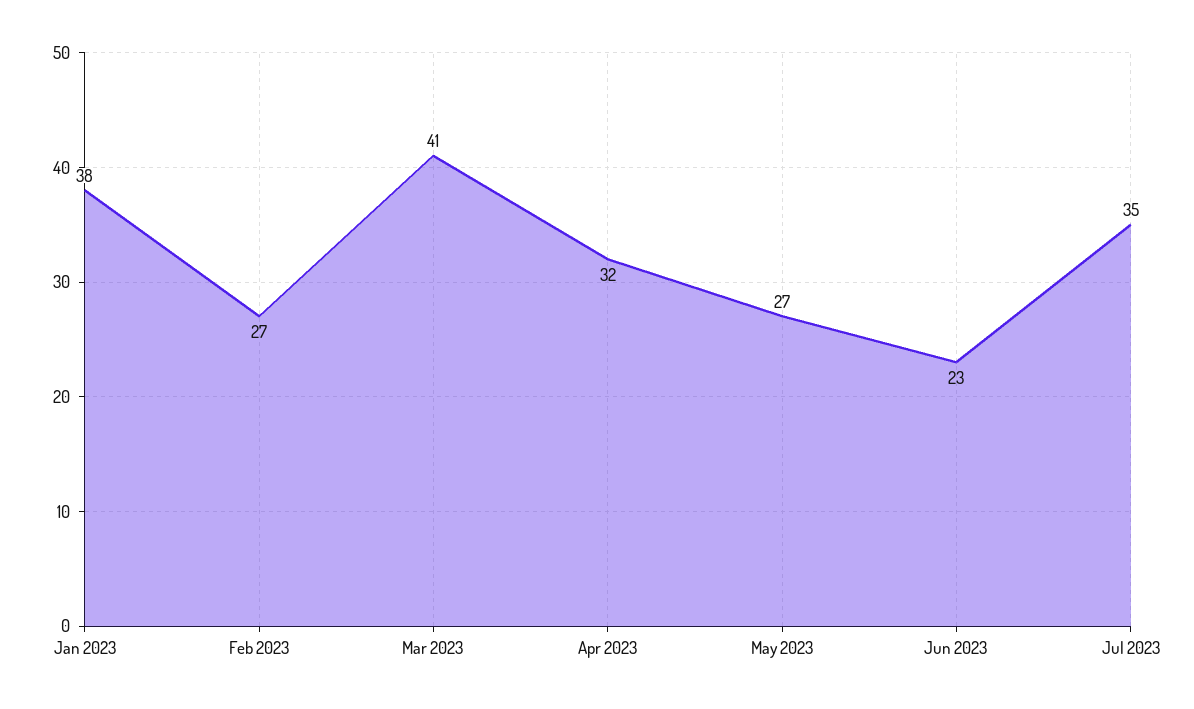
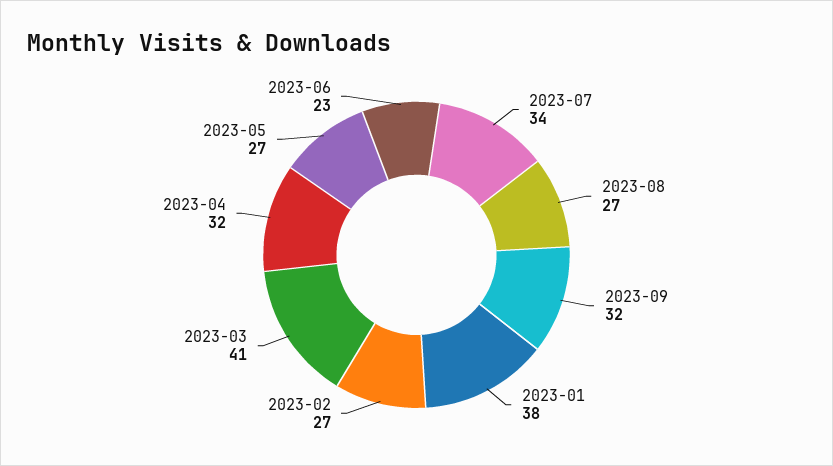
Jul 2023: 35 -> 34
2023-08: none -> 27
2023-09: none -> 32

